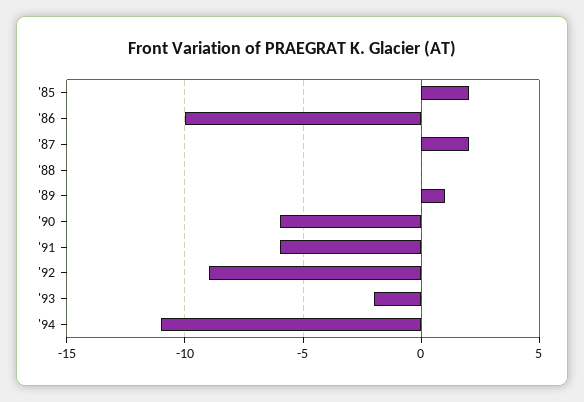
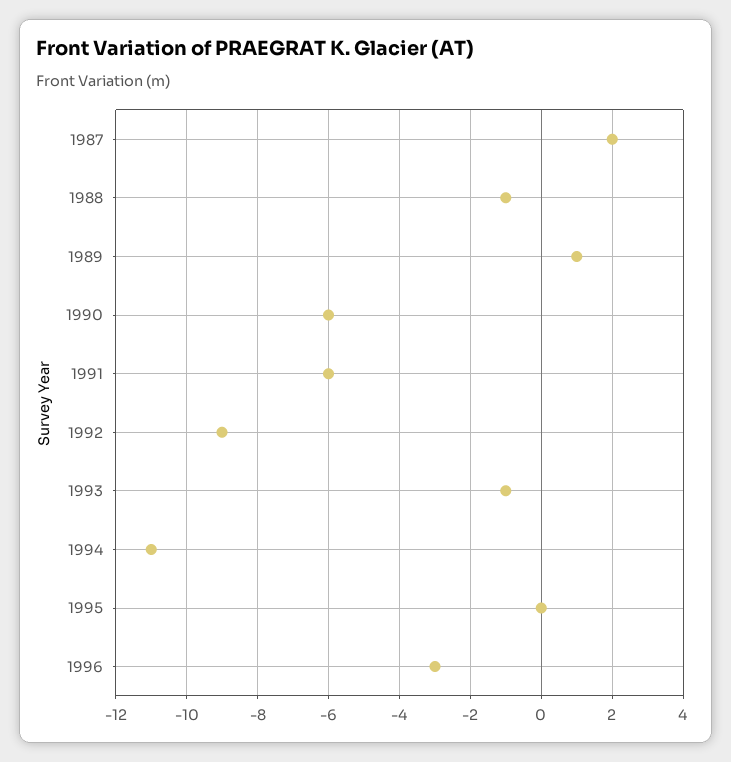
'85: 2 -> none
'86: -10 -> none
'88: 0 -> -1
'93: -2 -> -1
1995: none -> 0
1996: none -> -3

